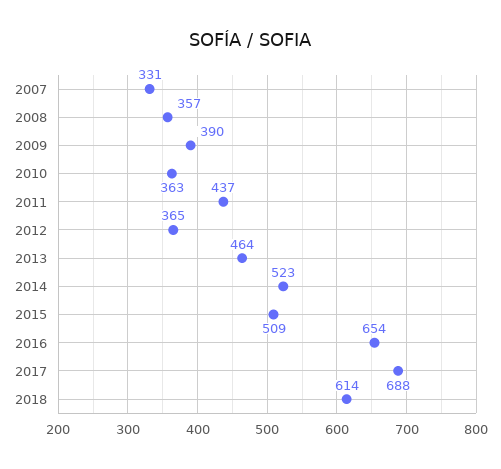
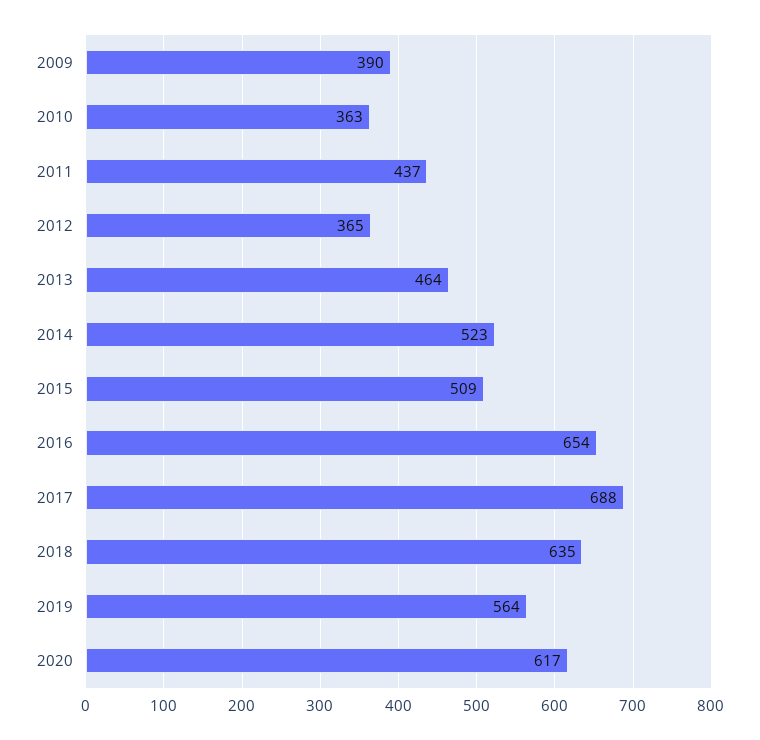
2007: 331 -> none
2008: 357 -> none
2018: 614 -> 635
2019: none -> 564
2020: none -> 617

